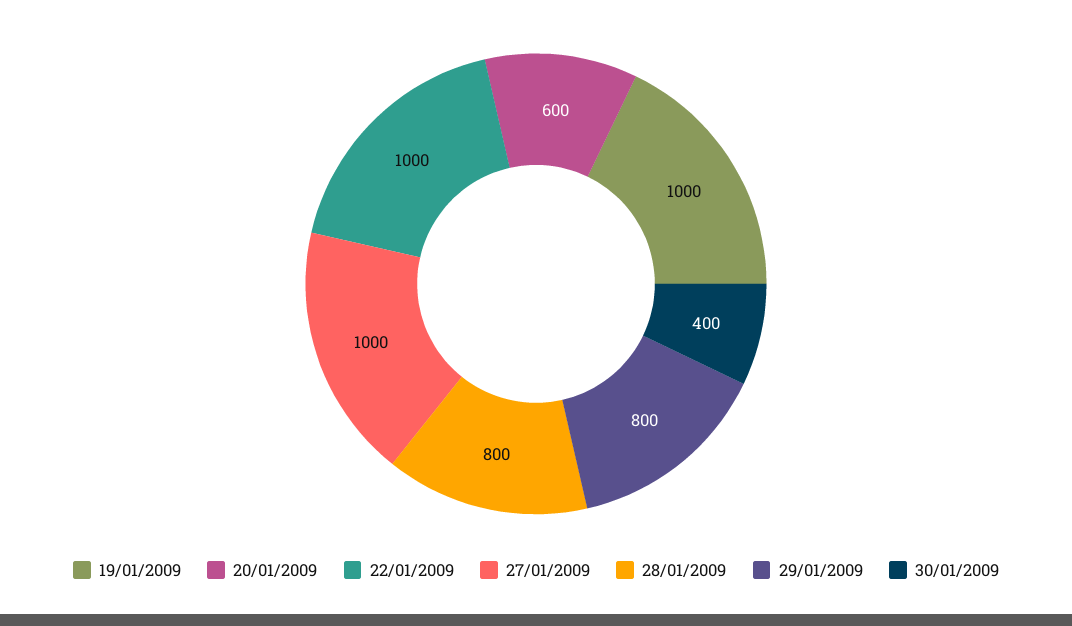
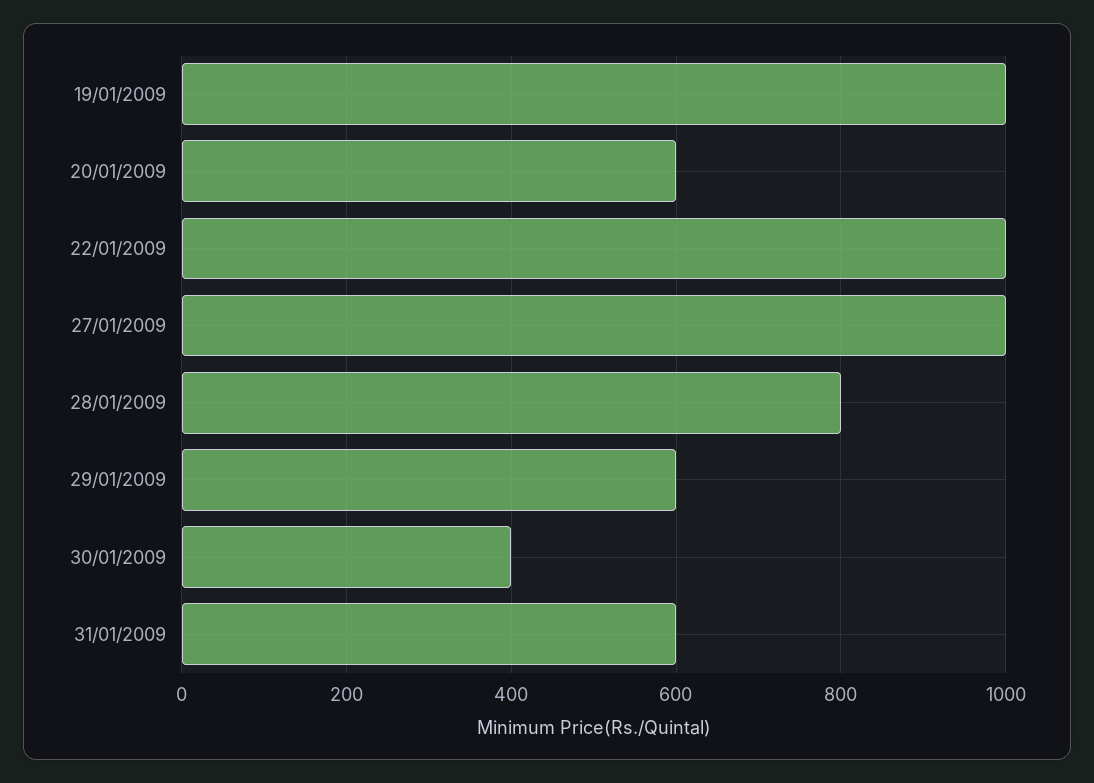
29/01/2009: 800 -> 600
31/01/2009: none -> 600

